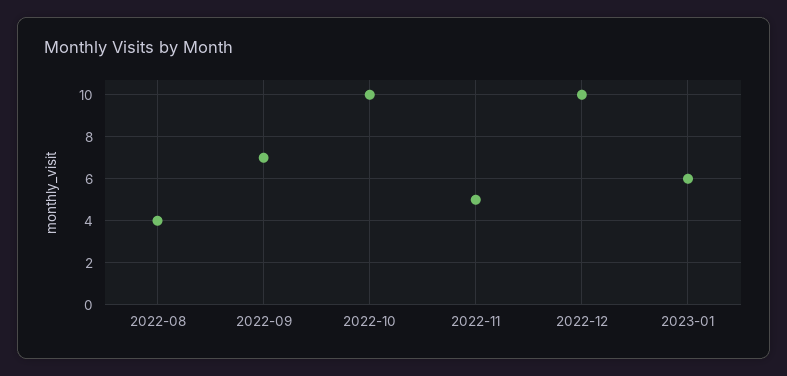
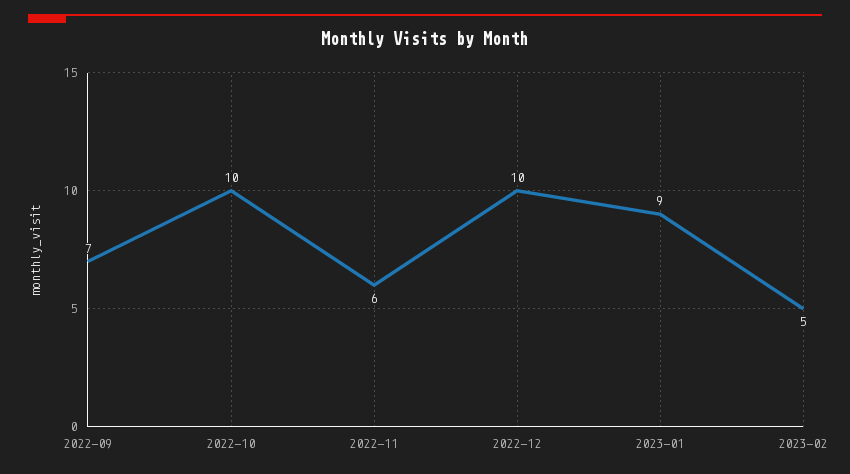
2022-08: 4 -> none
2022-11: 5 -> 6
2023-01: 6 -> 9
2023-02: none -> 5

